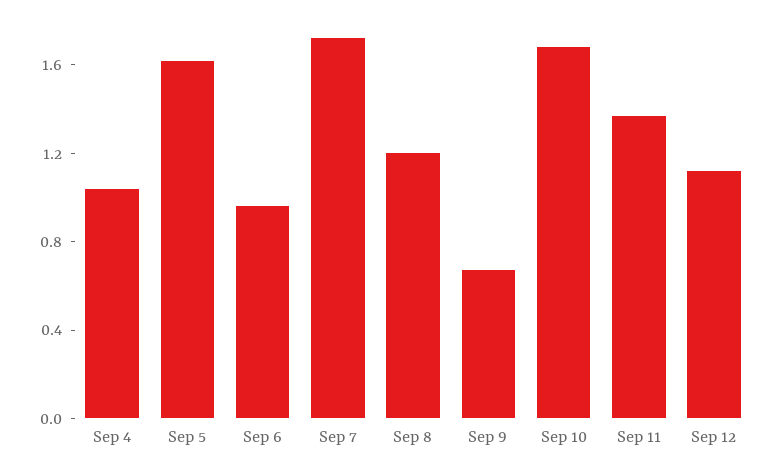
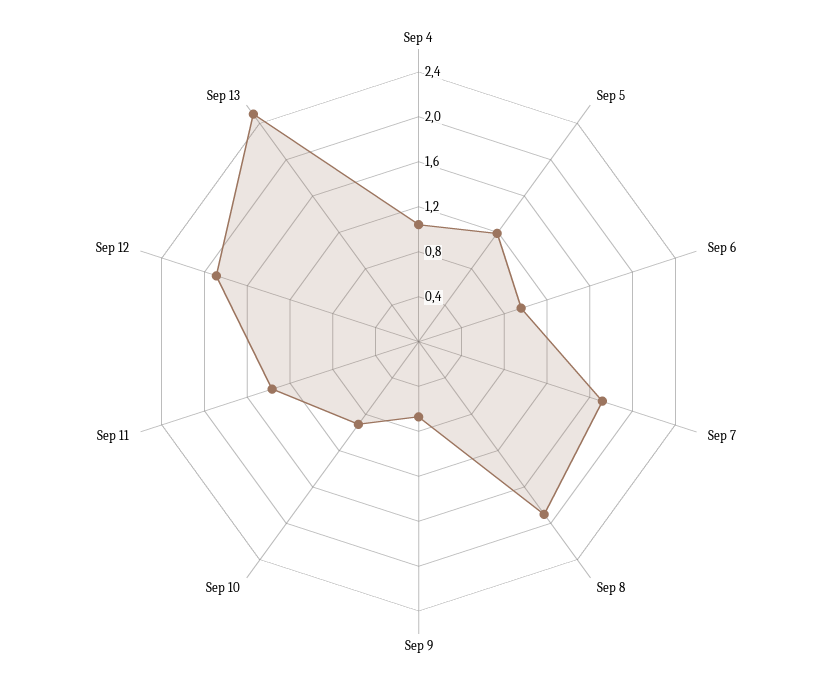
Sep 5: 1.6 -> 1.2
Sep 8: 1.2 -> 1.9
Sep 10: 1.7 -> 0.9
Sep 12: 1.1 -> 1.9
Sep 13: none -> 2.5

